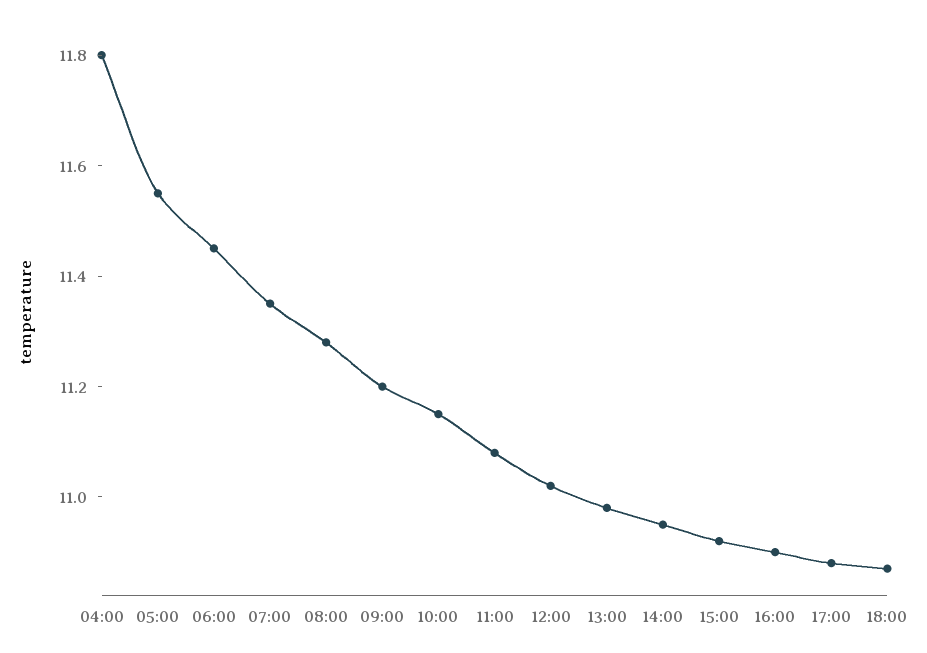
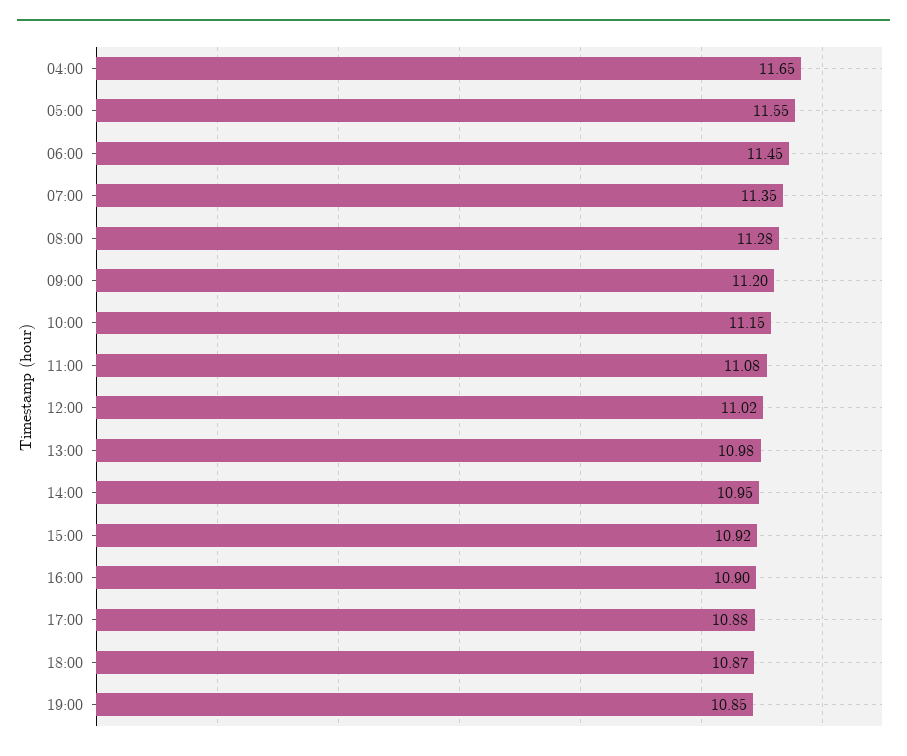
04:00: 11.8 -> 11.65
19:00: none -> 10.85

